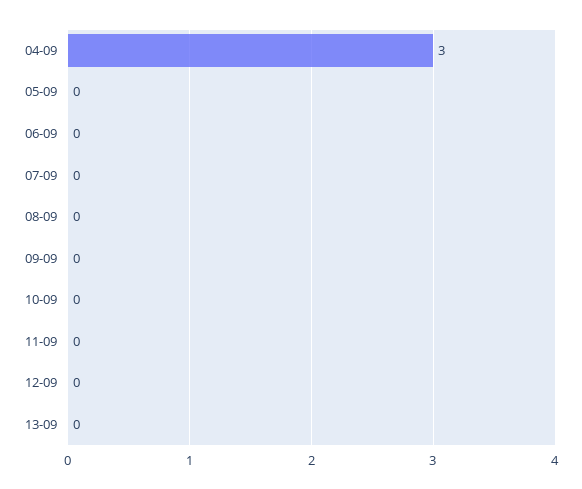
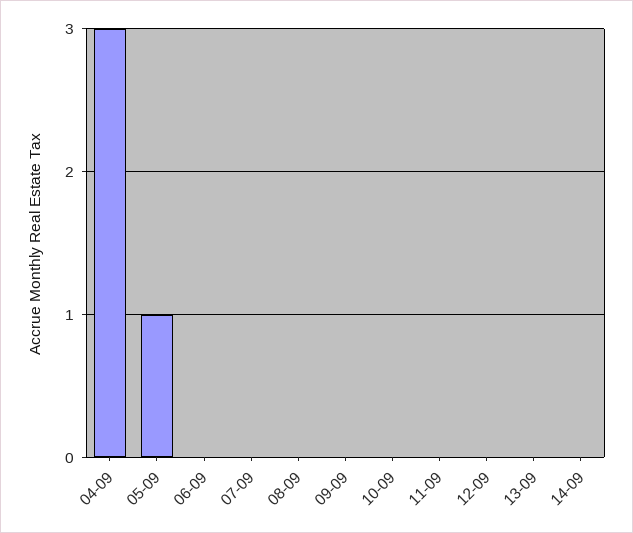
05-09: 0 -> 1
14-09: none -> 0

